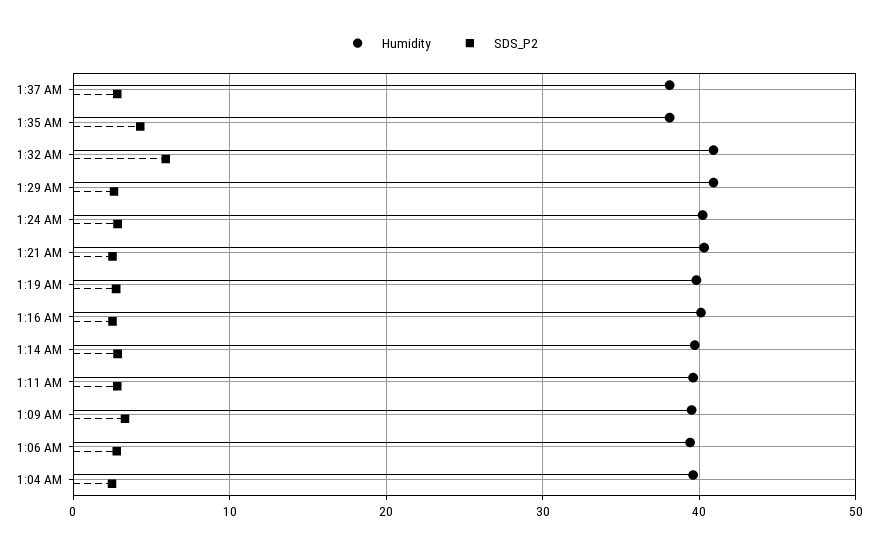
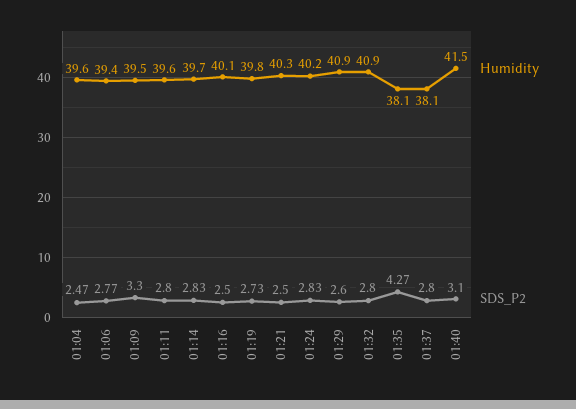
SDS_P2, 1:32 AM: 6 -> 2.8
Humidity, 01:40: none -> 41.5
SDS_P2, 01:40: none -> 3.1

